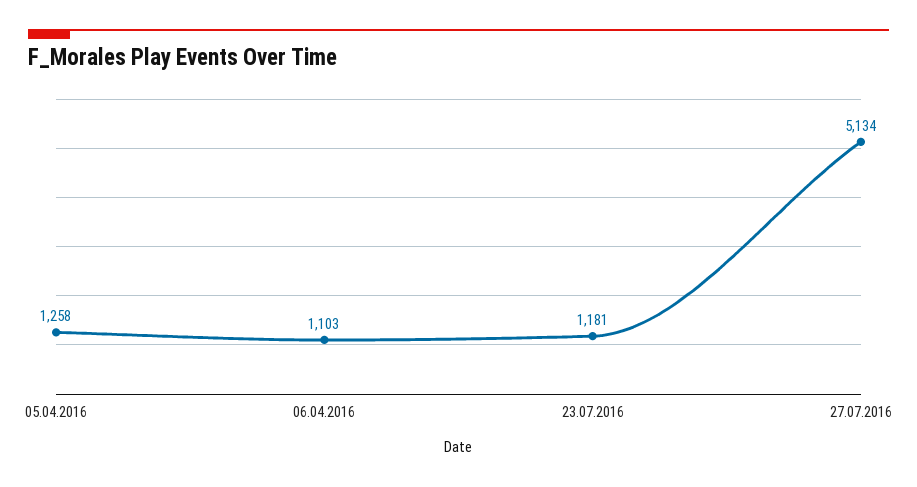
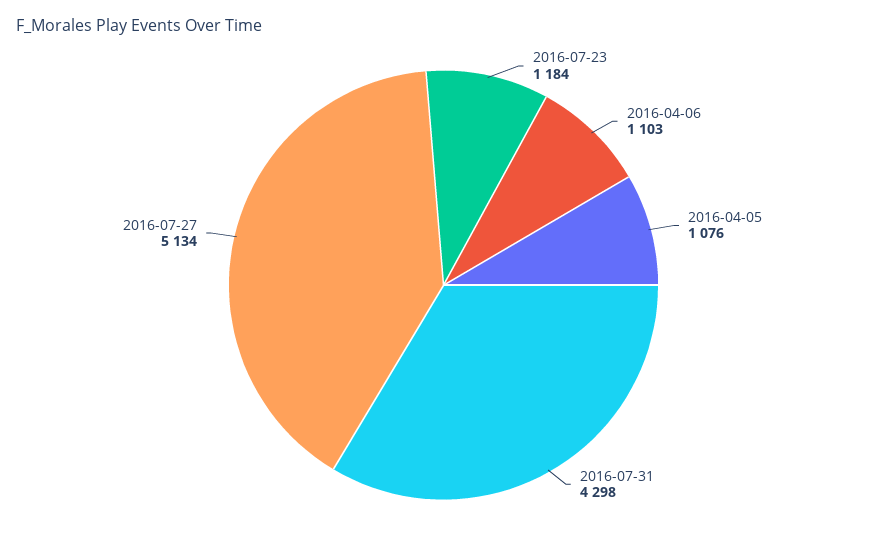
05.04.2016: 1258 -> 1076
23.07.2016: 1181 -> 1184
2016-07-31: none -> 4298

